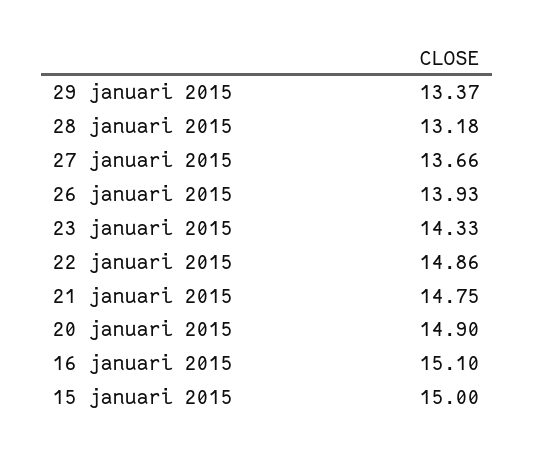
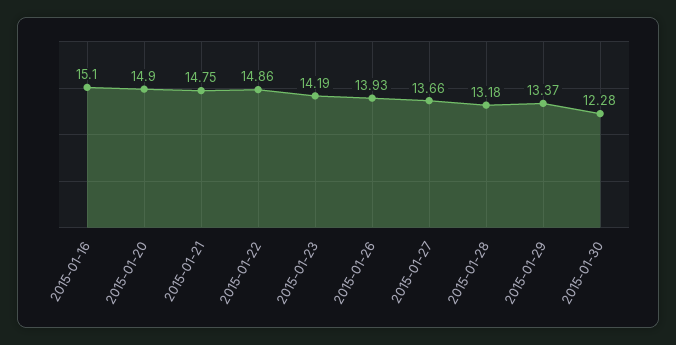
23 januari 2015: 14.33 -> 14.19
15 januari 2015: 15 -> none
2015-01-30: none -> 12.28

